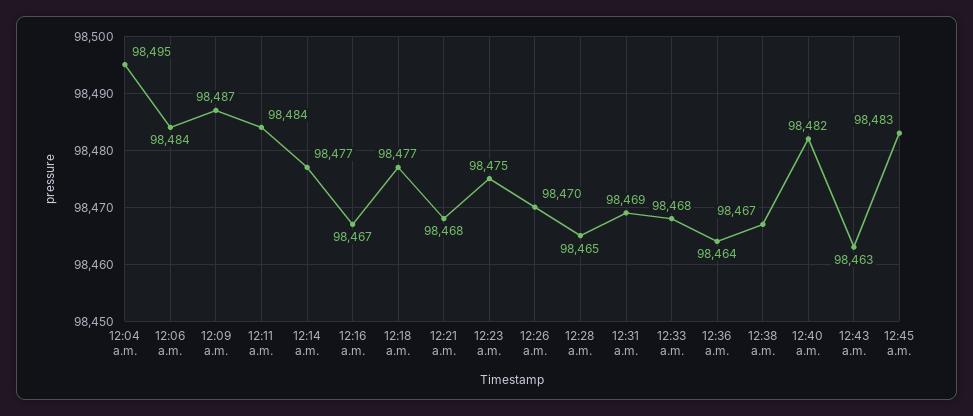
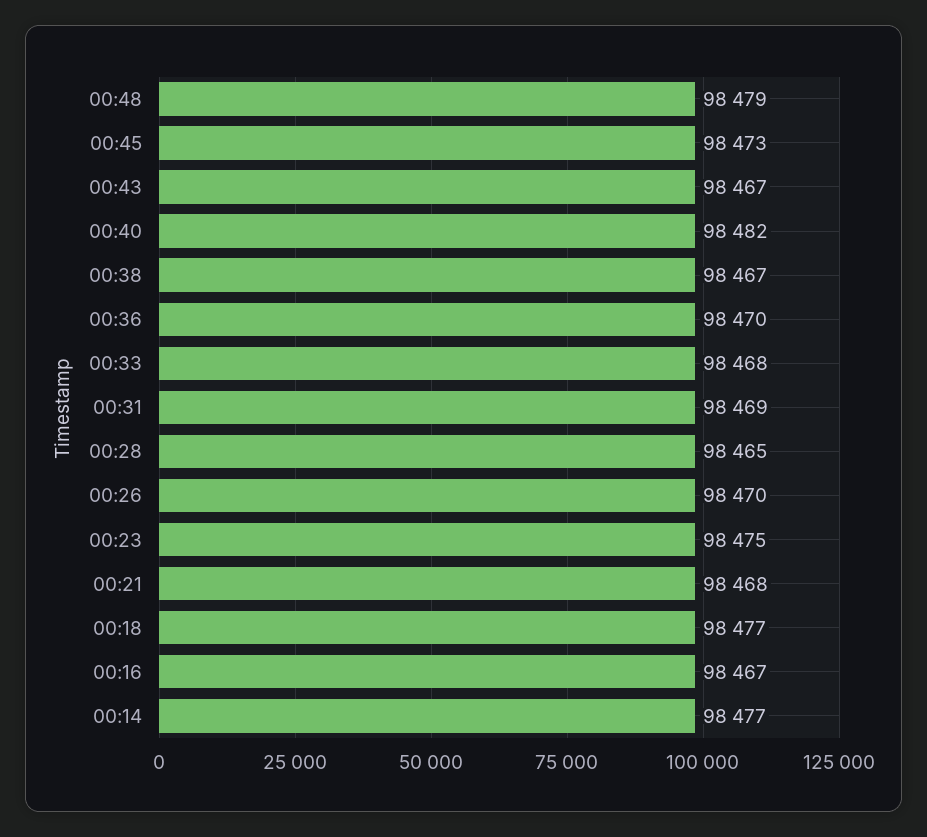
12:04 a.m.: 98495 -> none
12:06 a.m.: 98484 -> none
12:09 a.m.: 98487 -> none
12:11 a.m.: 98484 -> none
12:36 a.m.: 98464 -> 98470
12:43 a.m.: 98463 -> 98467
12:45 a.m.: 98483 -> 98473
00:48: none -> 98479

